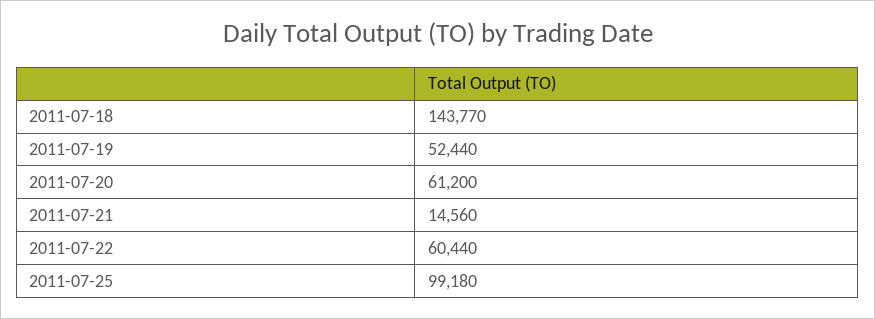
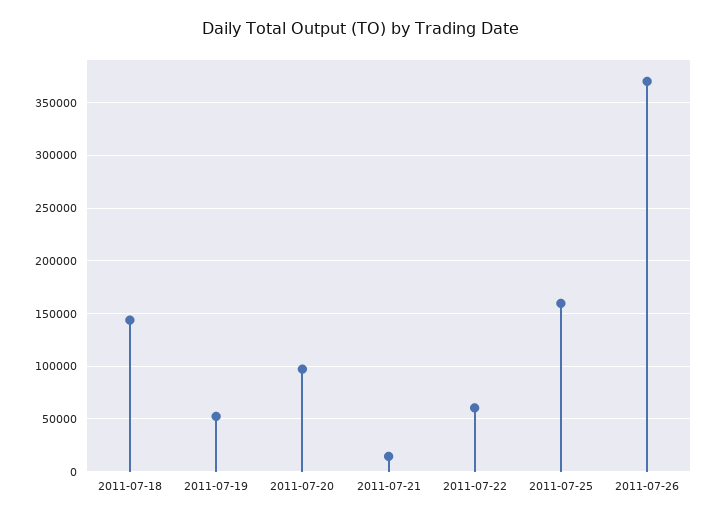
2011-07-20: 61200 -> 100000
2011-07-25: 99180 -> 160000
2011-07-26: none -> 370000

